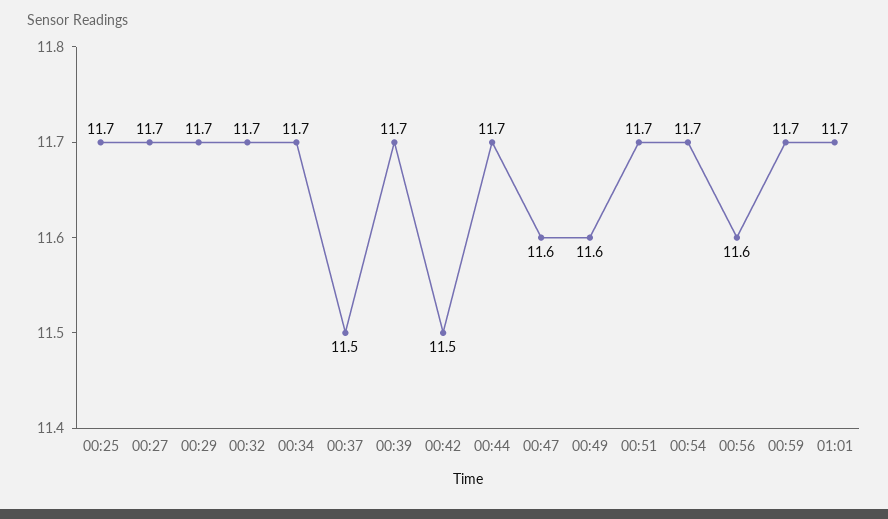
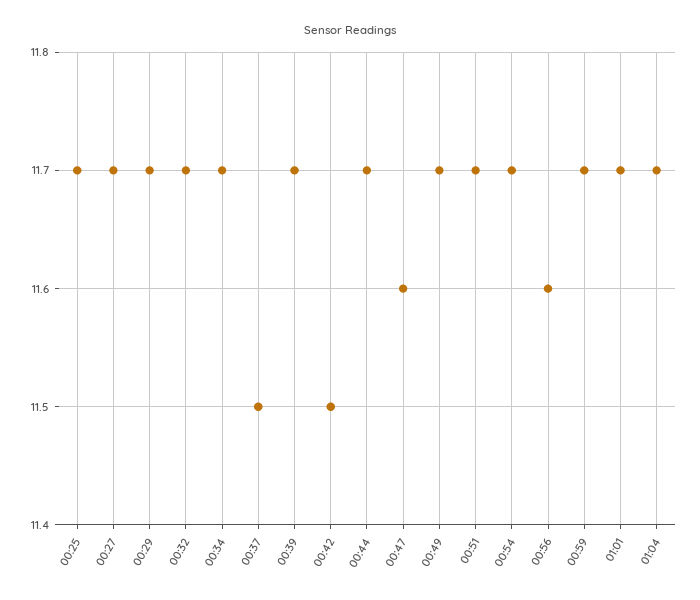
00:49: 11.6 -> 11.7
01:04: none -> 11.7

